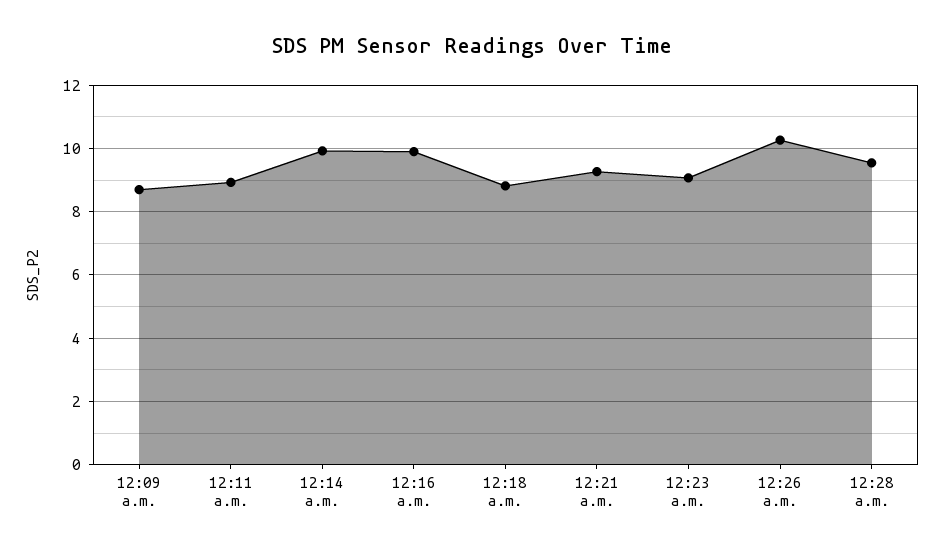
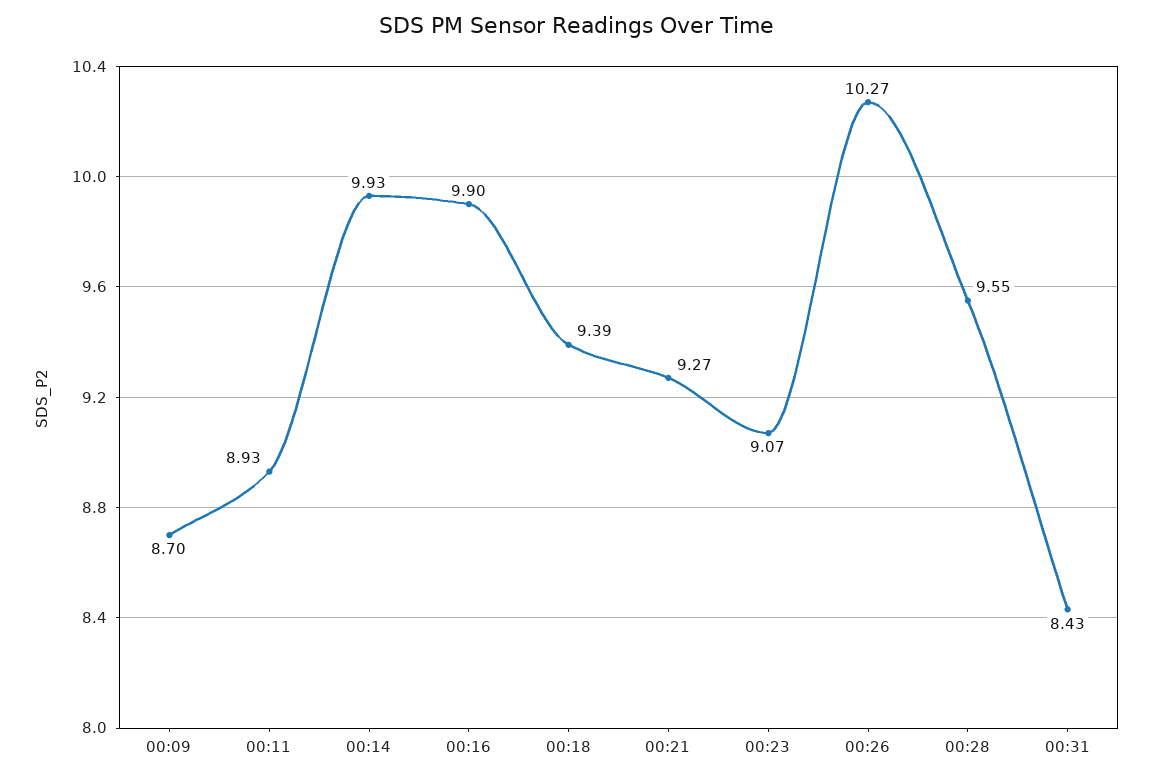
12:18 a.m.: 8.8 -> 9.39
00:31: none -> 8.43

